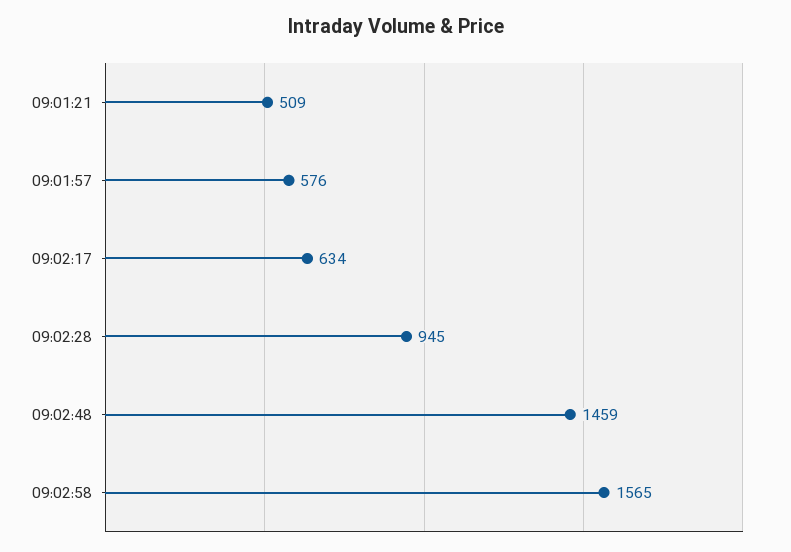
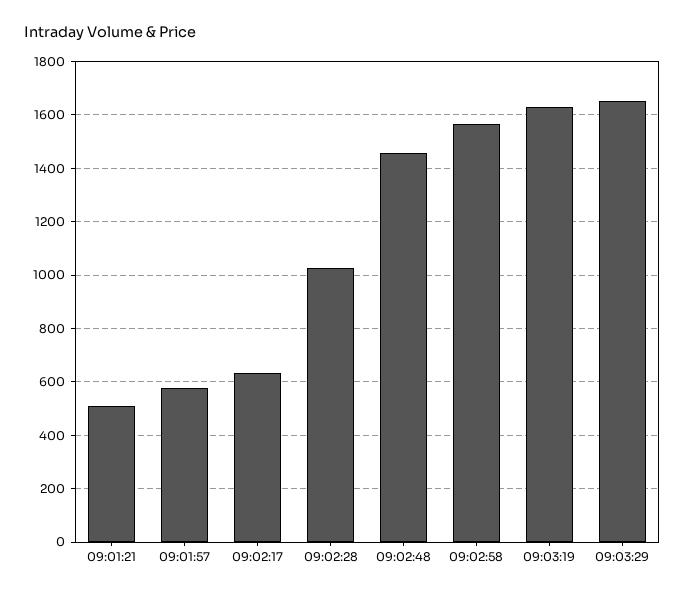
09:02:28: 945 -> 1025
09:03:19: none -> 1625
09:03:29: none -> 1650

